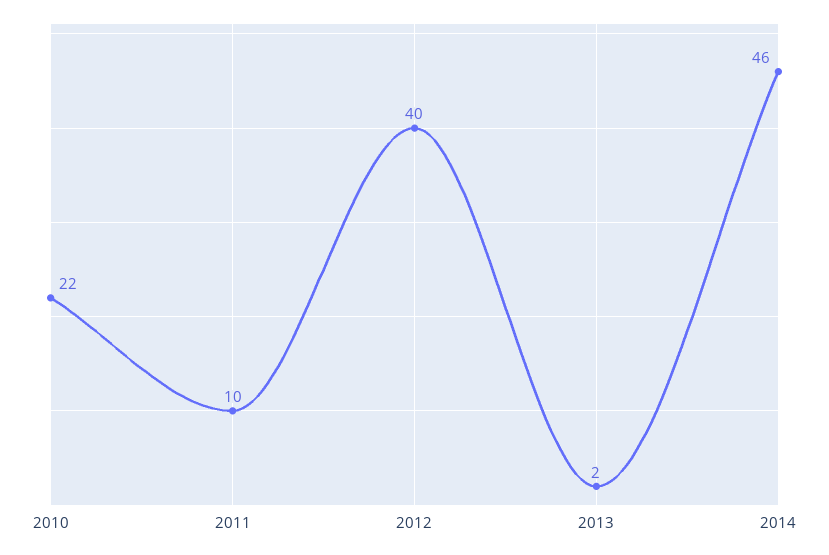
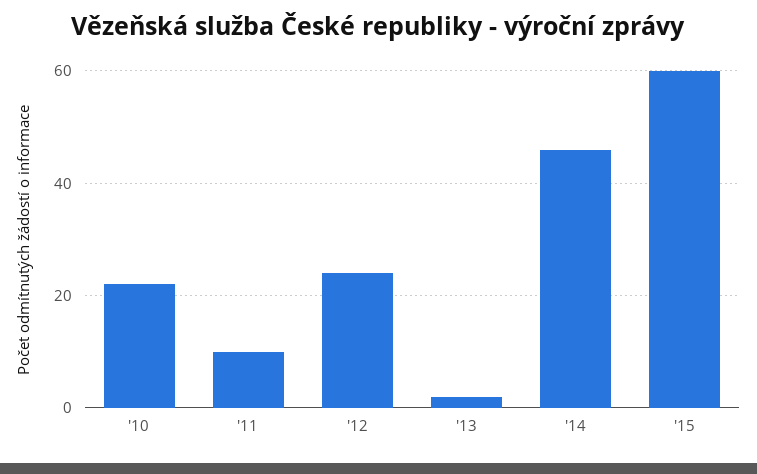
2012: 40 -> 25
'15: none -> 60

